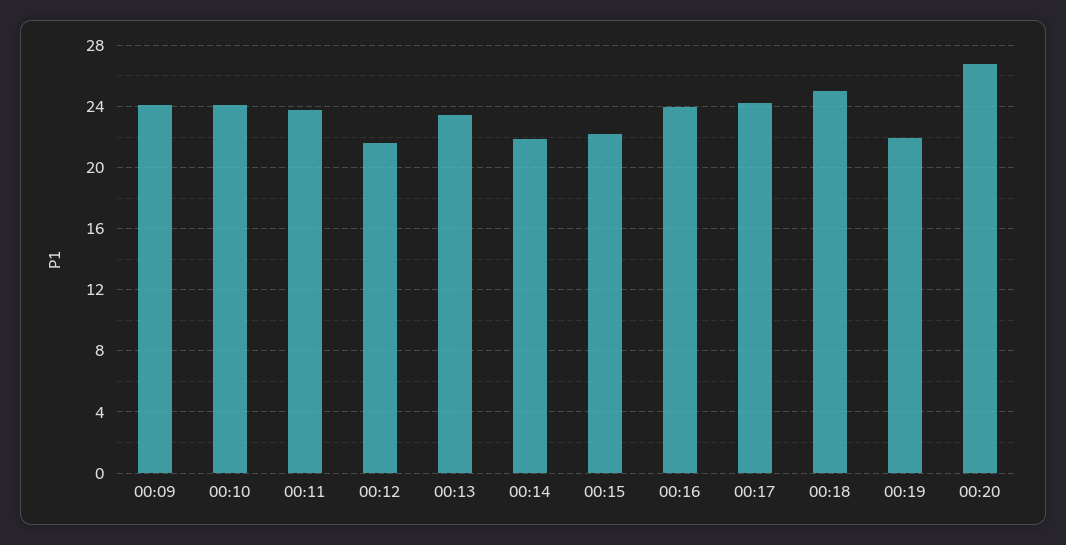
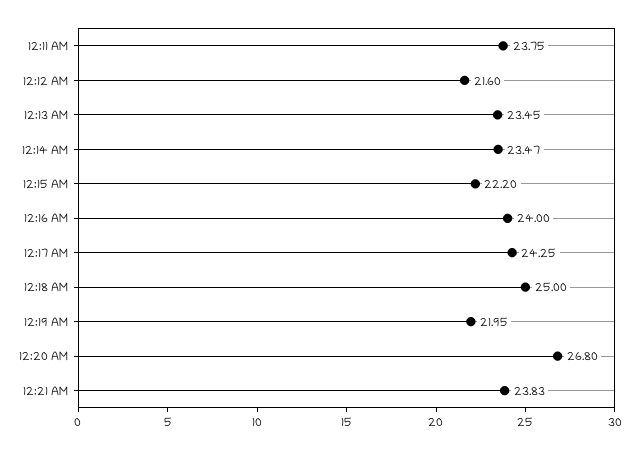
00:09: 24 -> none
00:10: 24 -> none
00:14: 22 -> 23.47
12:21 AM: none -> 23.83

